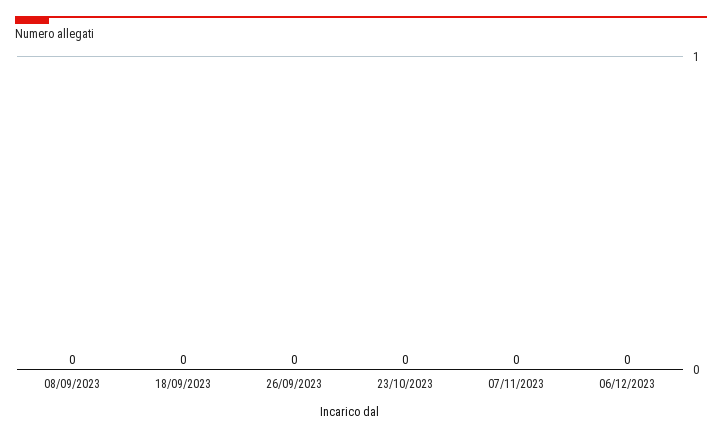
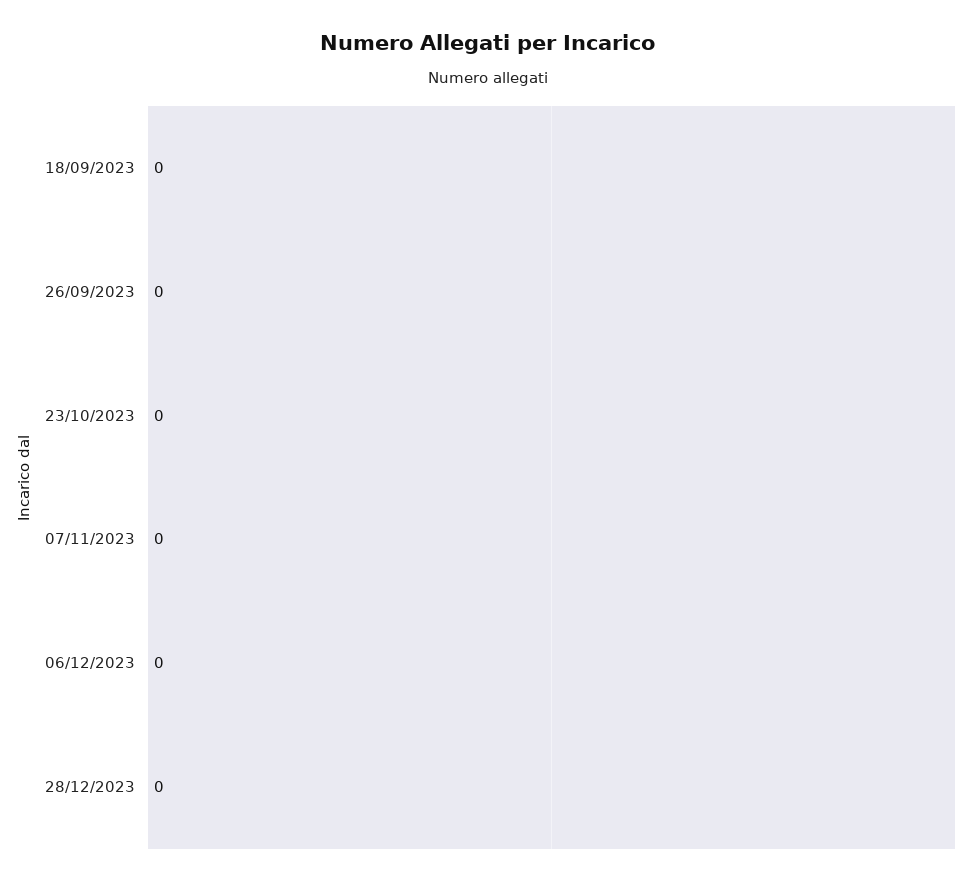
08/09/2023: 0 -> none
28/12/2023: none -> 0

